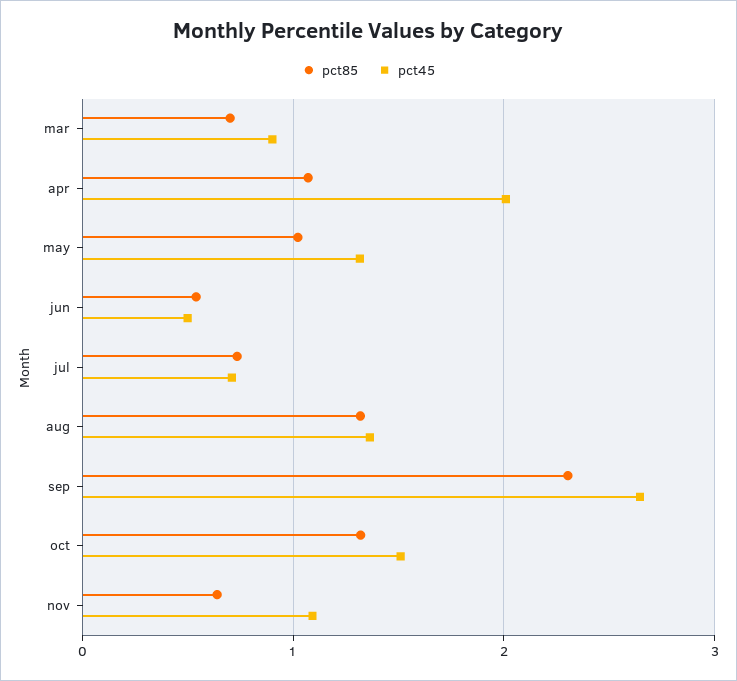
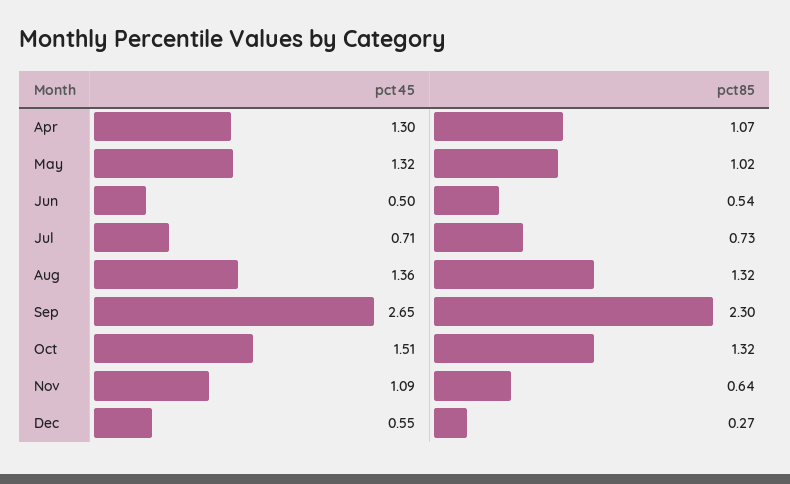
pct85, mar: 0.7 -> none
pct45, mar: 0.9 -> none
pct45, apr: 2 -> 1.3
pct45, Dec: none -> 0.55
pct85, Dec: none -> 0.27

